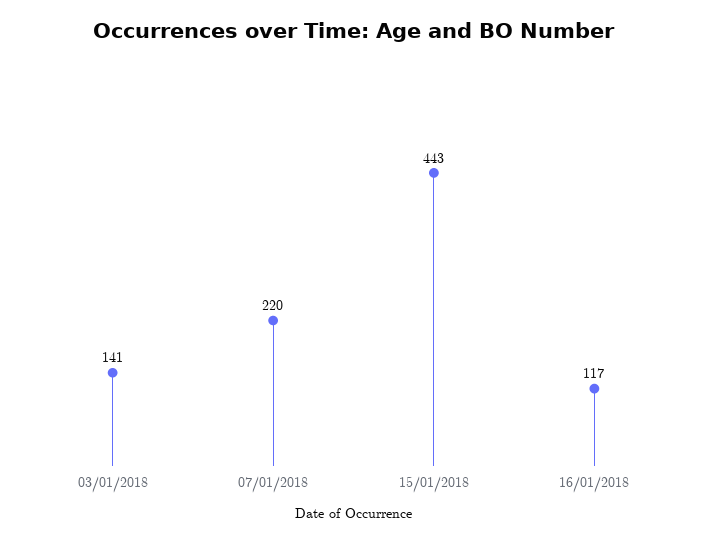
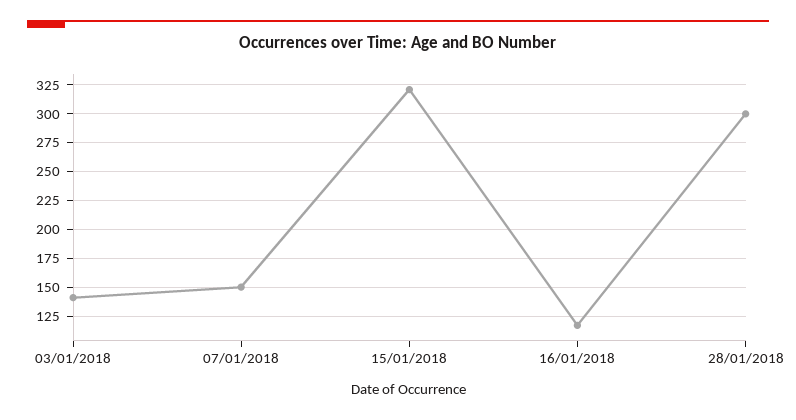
07/01/2018: 220 -> 150
15/01/2018: 443 -> 325
28/01/2018: none -> 300

